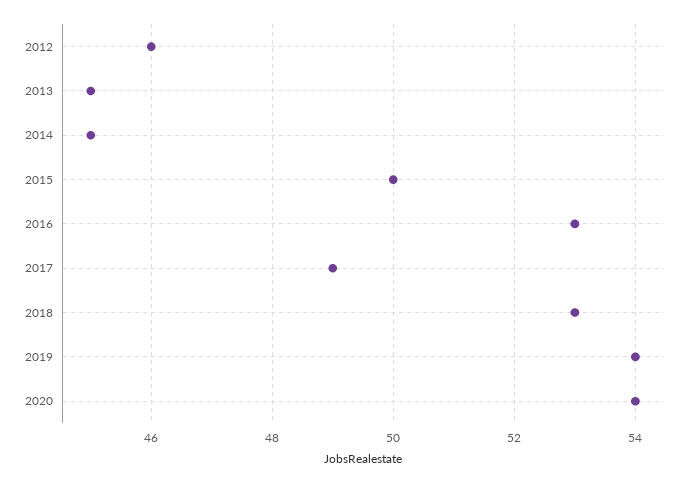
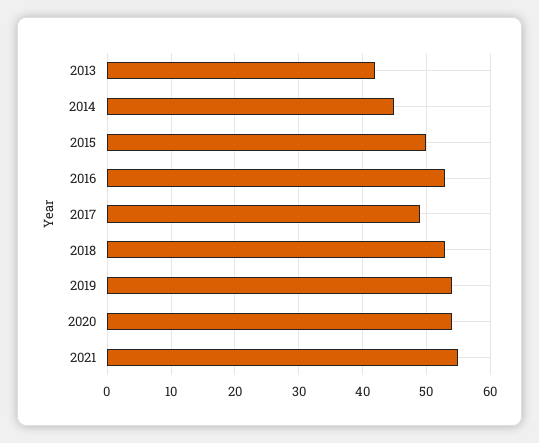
2012: 46 -> none
2013: 45 -> 42
2021: none -> 55

